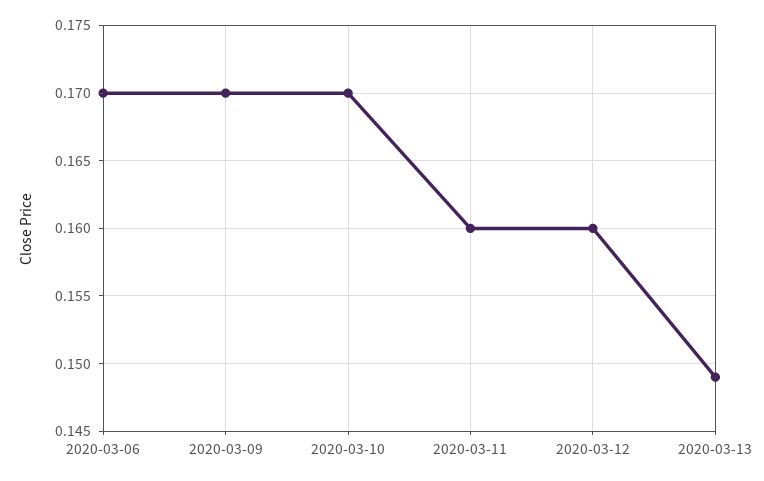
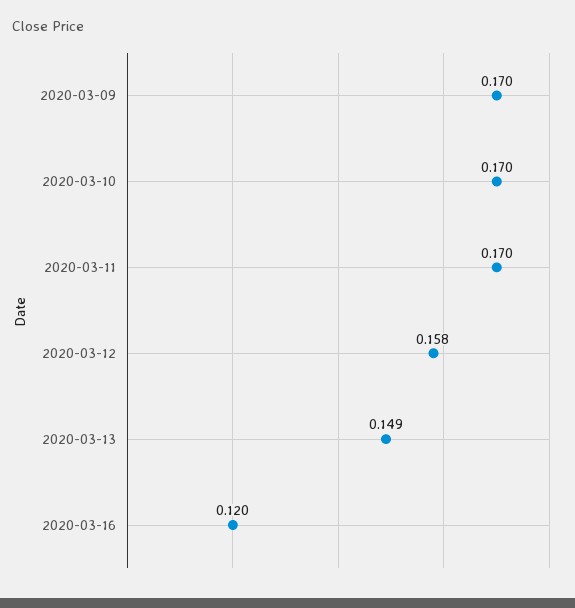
2020-03-06: 0.17 -> none
2020-03-11: 0.16 -> 0.17
2020-03-12: 0.16 -> 0.158
2020-03-16: none -> 0.12

